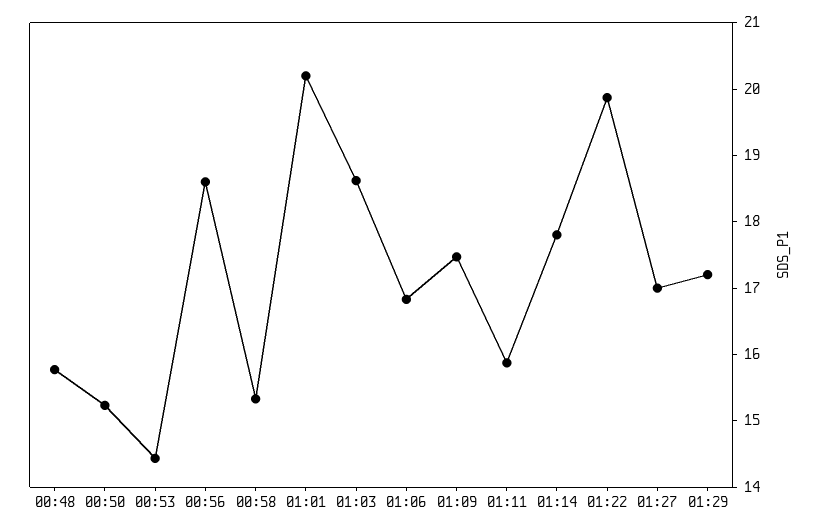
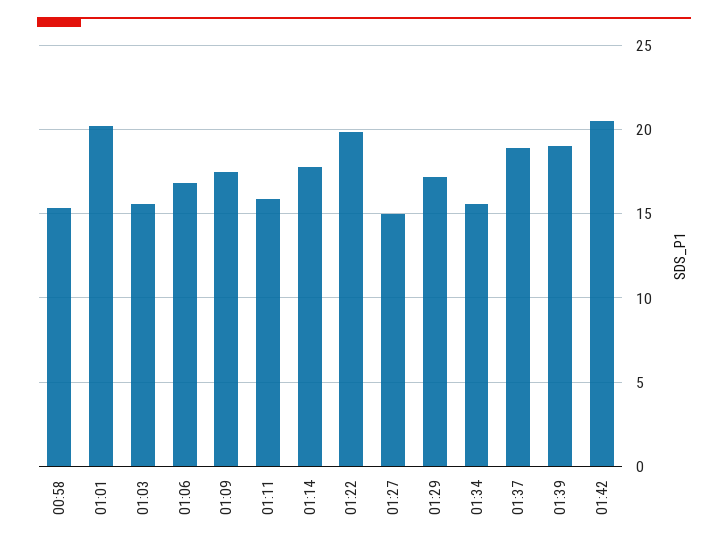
00:48: 15.8 -> none
00:50: 15.2 -> none
00:53: 14.4 -> none
00:56: 18.6 -> none
01:03: 18.6 -> 15.5
01:27: 17 -> 15
01:34: none -> 15.5
01:37: none -> 19
01:39: none -> 19
01:42: none -> 20.5

